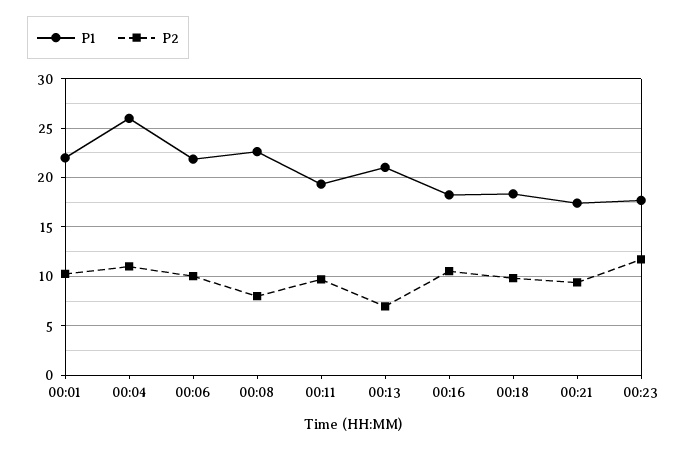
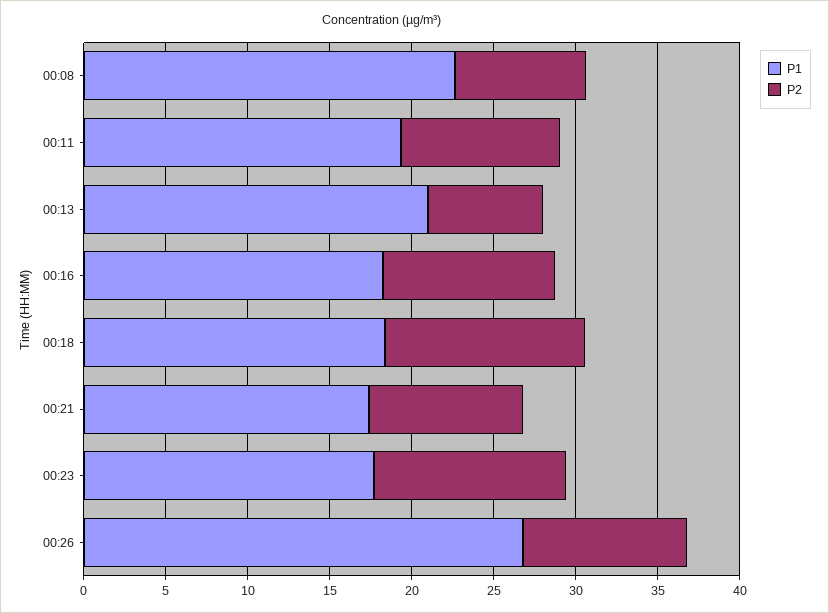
P1, 00:01: 22 -> none
P2, 00:01: 10 -> none
P1, 00:04: 26 -> none
P2, 00:04: 11 -> none
P1, 00:06: 22 -> none
P2, 00:06: 10 -> none
P2, 00:18: 10 -> 12
P1, 00:26: none -> 27
P2, 00:26: none -> 10

